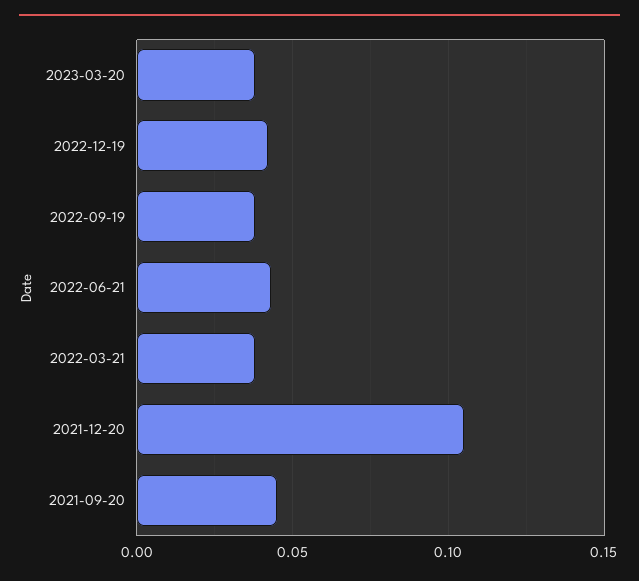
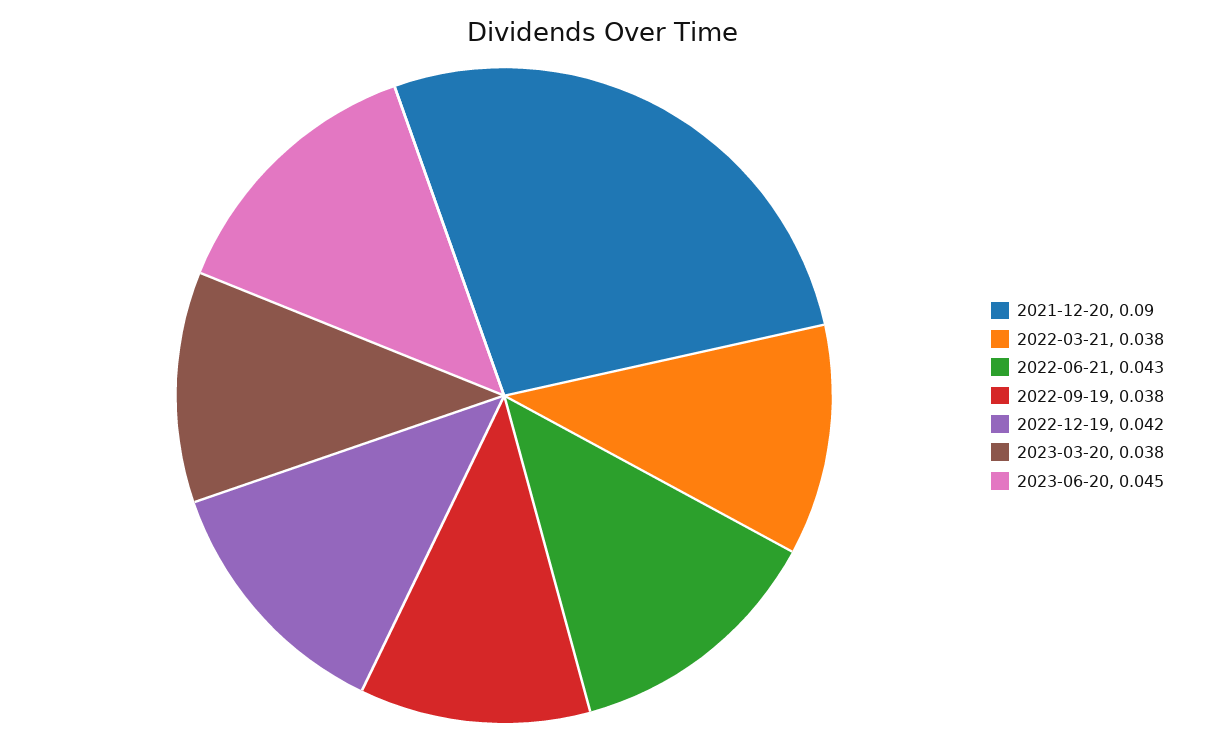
2021-12-20: 0.105 -> 0.09
2021-09-20: 0.045 -> none
2023-06-20: none -> 0.045

